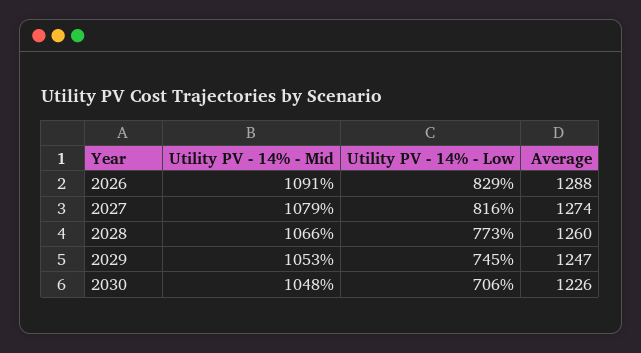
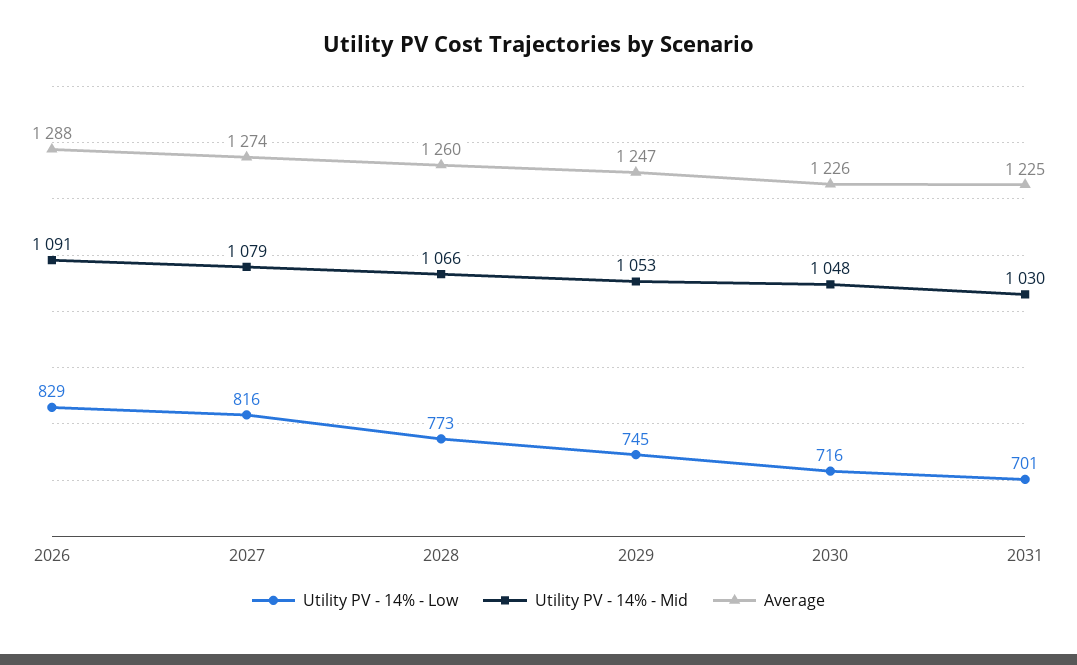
Utility PV - 14% - Low, 2030: 706 -> 716
Utility PV - 14% - Low, 2031: none -> 701
Utility PV - 14% - Mid, 2031: none -> 1030
Average, 2031: none -> 1225

